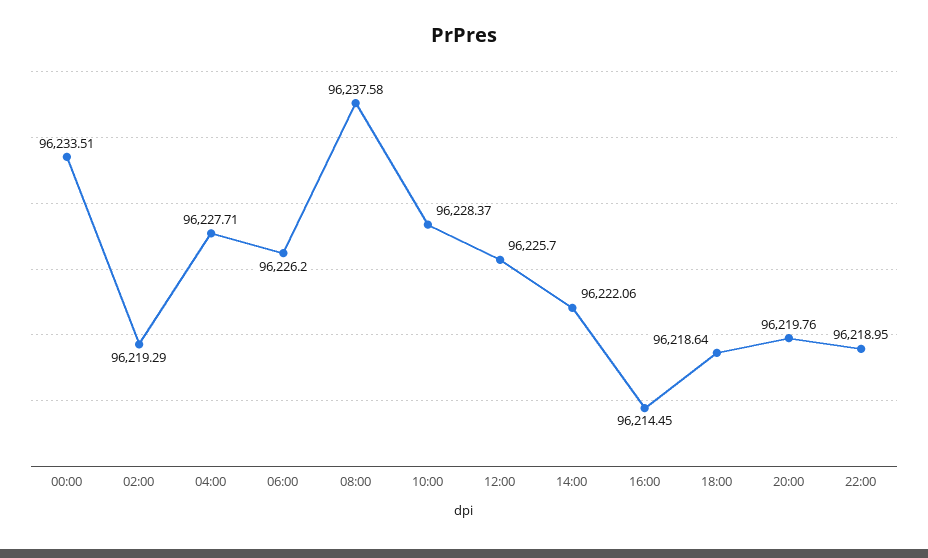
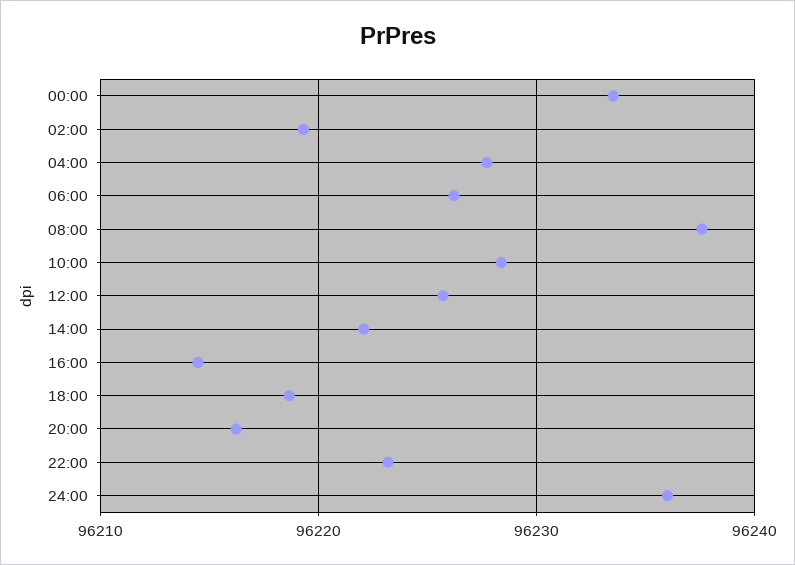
20:00: 96219.76 -> 96216
22:00: 96218.95 -> 96223
24:00: none -> 96236

